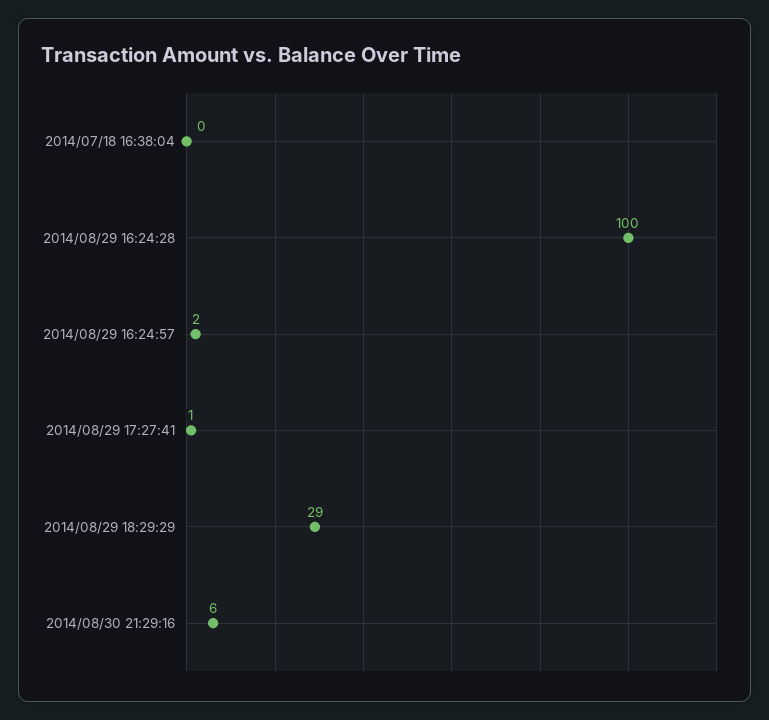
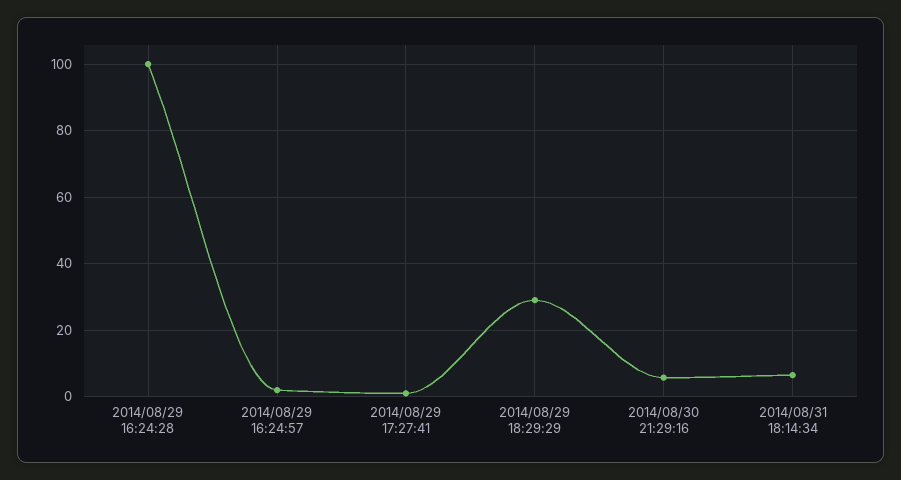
2014/07/18 16:38:04: 0 -> none
2014/08/31 18:14:34: none -> 6

